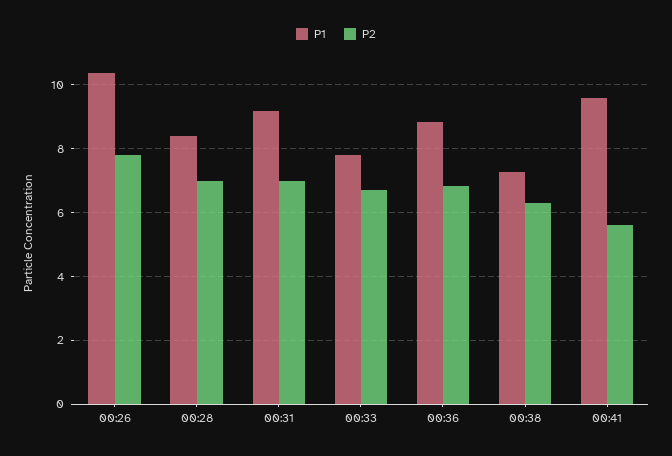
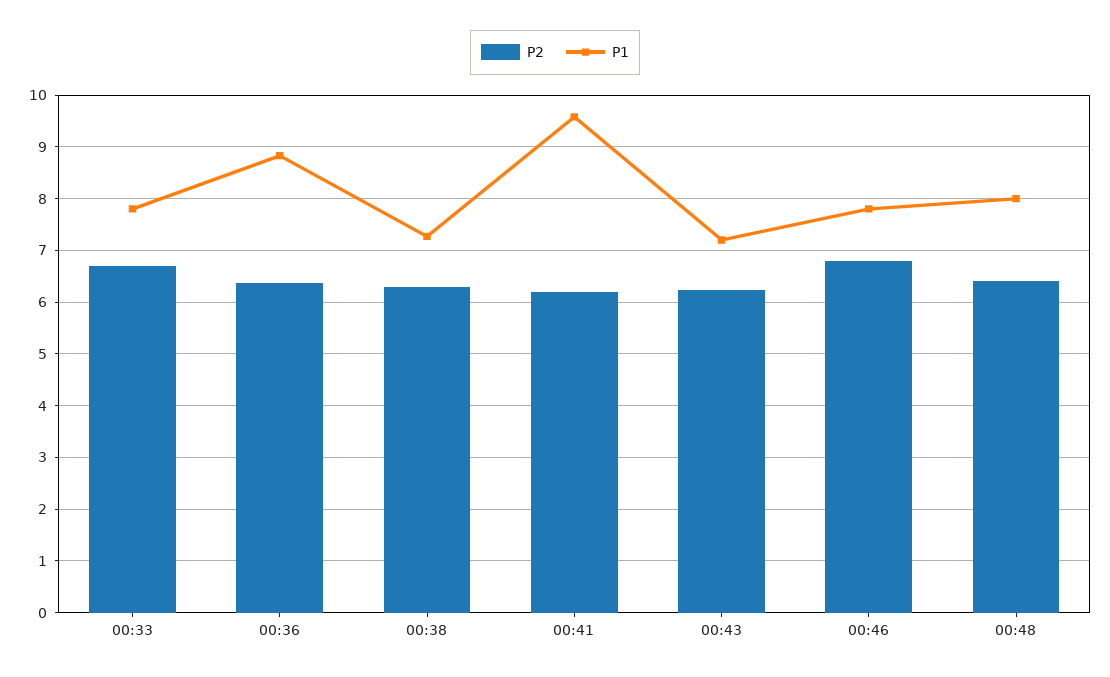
P1, 00:26: 10.4 -> none
P2, 00:26: 7.8 -> none
P1, 00:28: 8.4 -> none
P2, 00:28: 7 -> none
P1, 00:31: 9.2 -> none
P2, 00:31: 7 -> none
P2, 00:36: 6.8 -> 6.4
P2, 00:41: 5.6 -> 6.2
P2, 00:43: none -> 6.2
P1, 00:43: none -> 7.2
P2, 00:46: none -> 6.8
P1, 00:46: none -> 7.8
P2, 00:48: none -> 6.4
P1, 00:48: none -> 8

